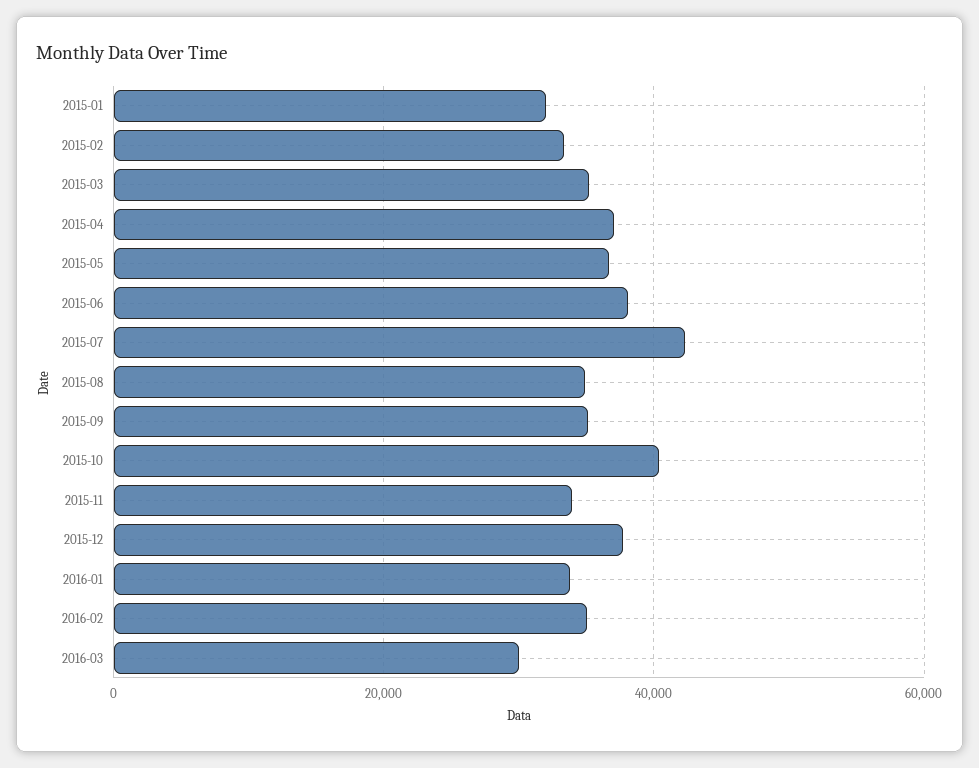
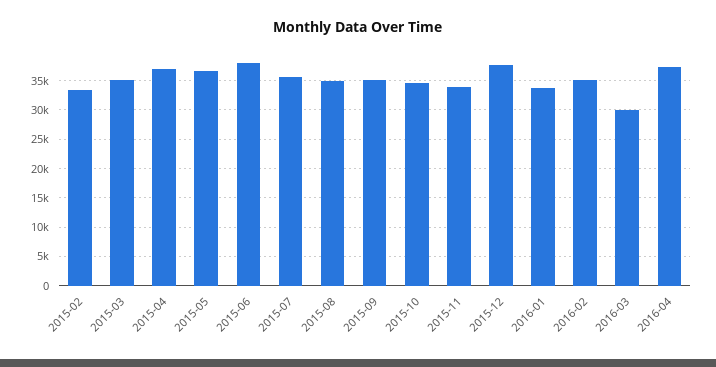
2015-01: 32000 -> none
2015-07: 42000 -> 35000
2015-10: 40000 -> 35000
2016-04: none -> 37500

